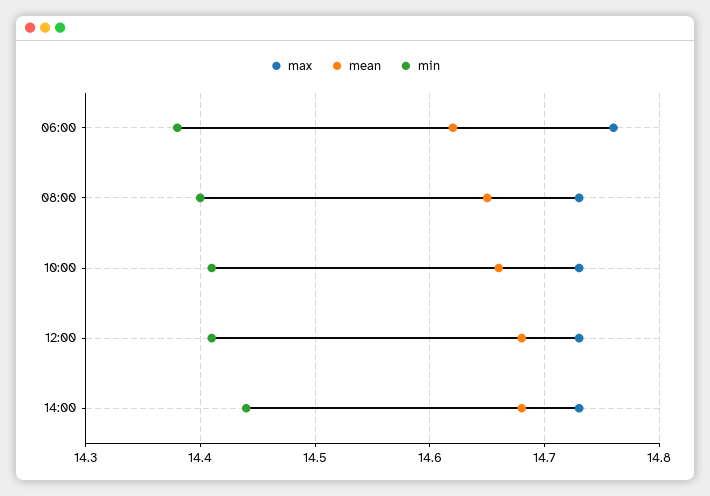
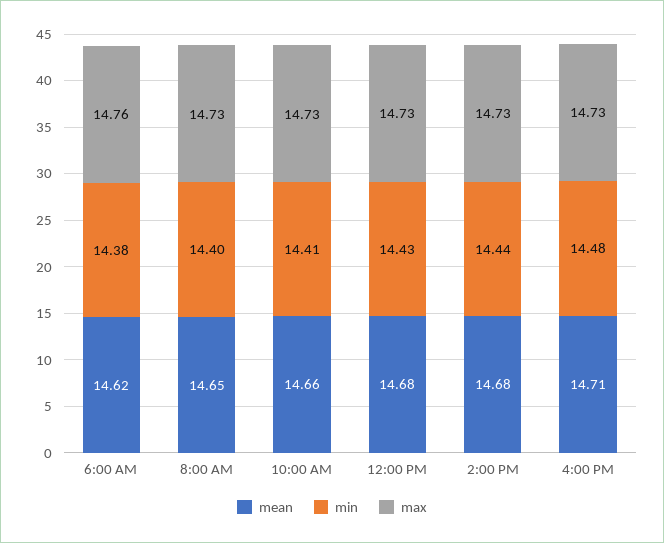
min, 12:00: 14.41 -> 14.43
mean, 4:00 PM: none -> 14.71
min, 4:00 PM: none -> 14.48
max, 4:00 PM: none -> 14.73

